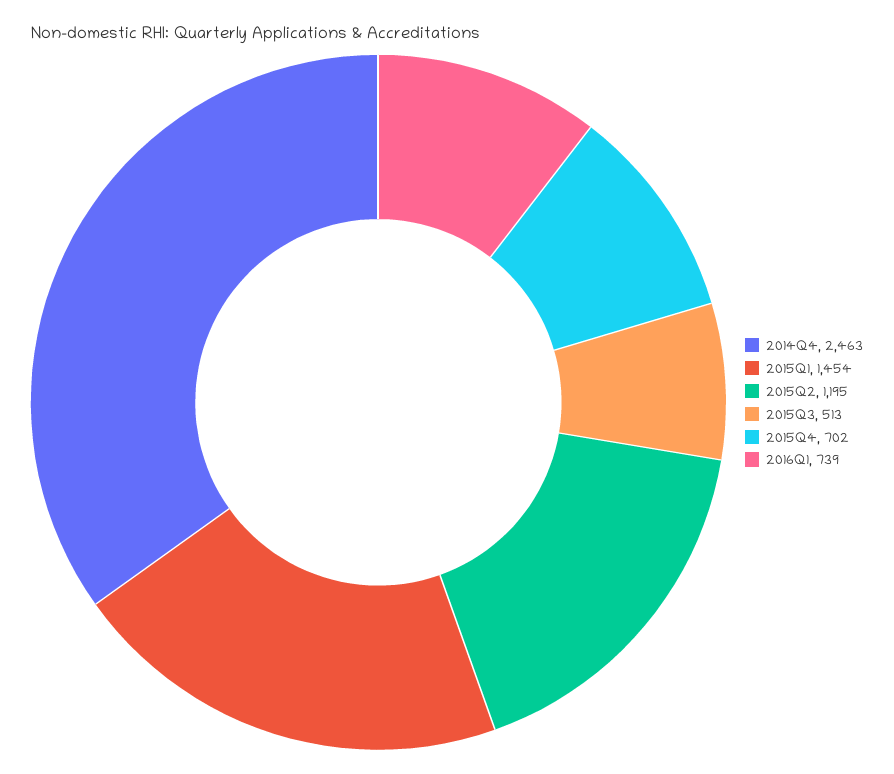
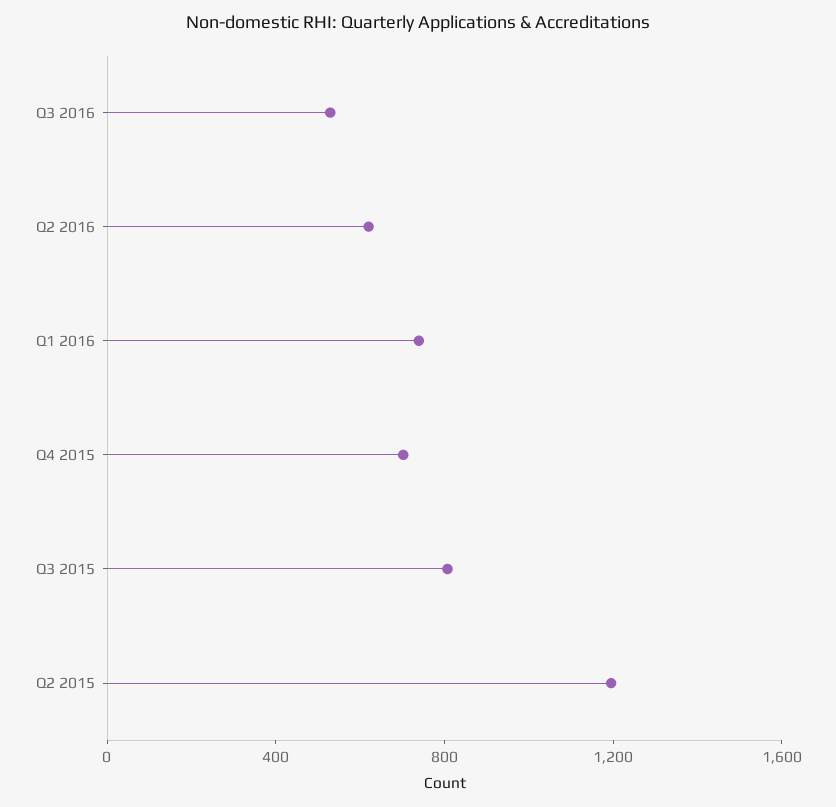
2014Q4: 2463 -> none
2015Q1: 1454 -> none
2015Q3: 513 -> 800
Q3 2016: none -> 500
Q2 2016: none -> 600

